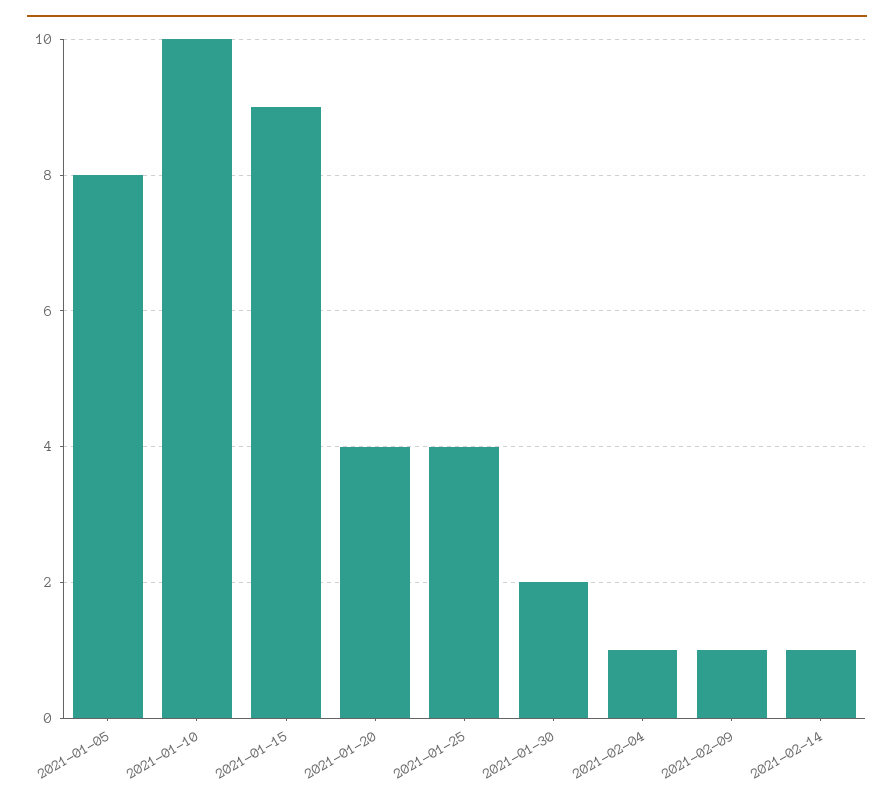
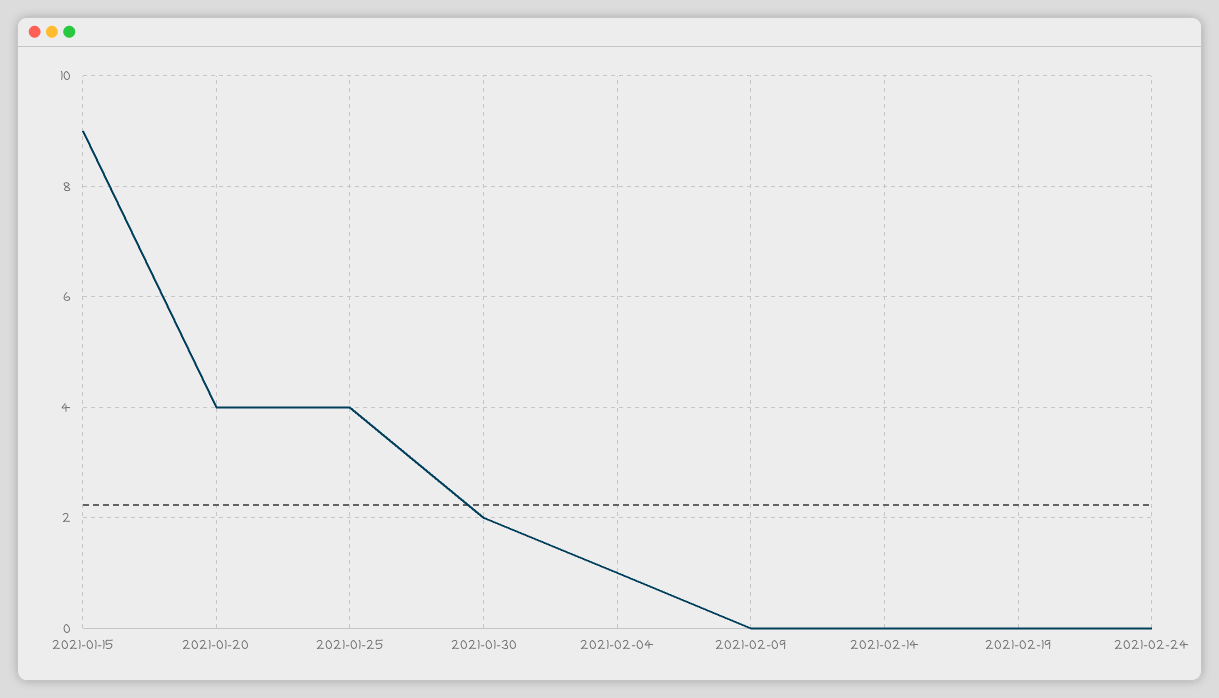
2021-01-05: 8 -> none
2021-01-10: 10 -> none
2021-02-09: 1 -> 0
2021-02-14: 1 -> 0
2021-02-19: none -> 0
2021-02-24: none -> 0

